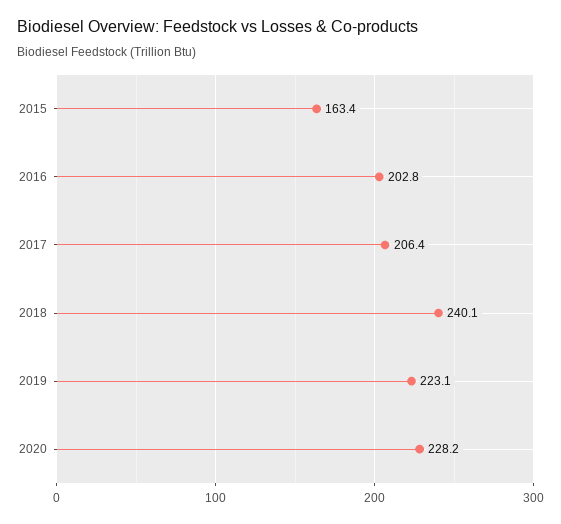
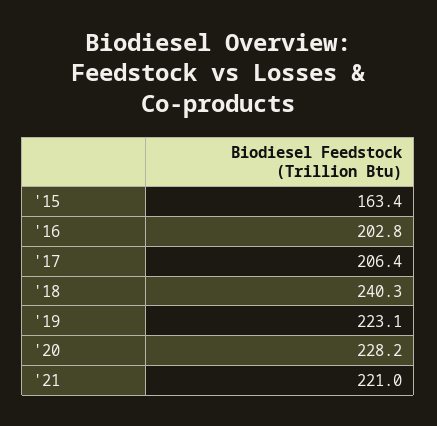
2018: 240.1 -> 240.3
'21: none -> 221

